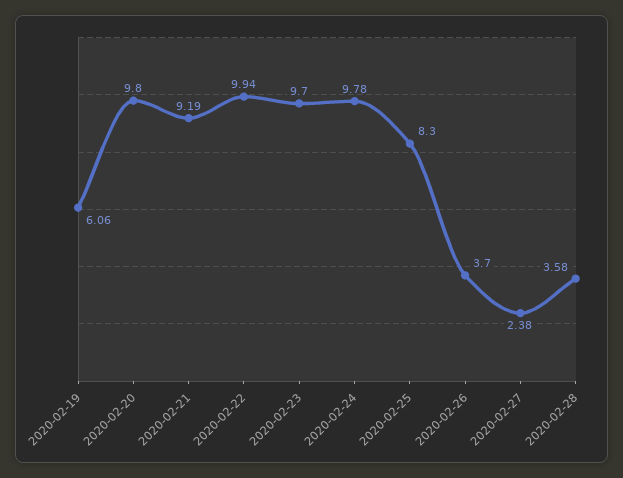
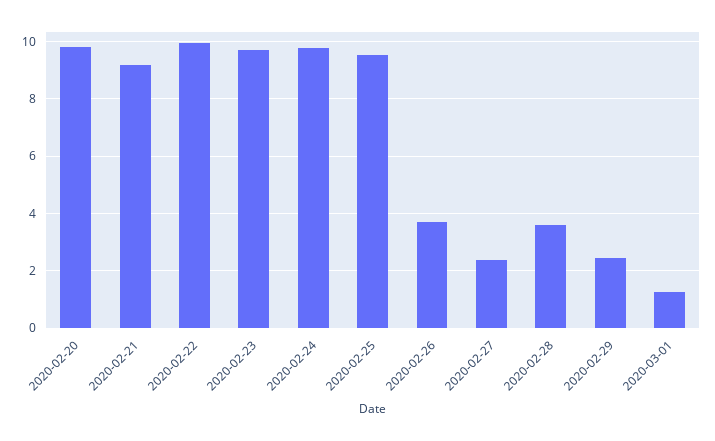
2020-02-19: 6.06 -> none
2020-02-25: 8.3 -> 9.5
2020-02-29: none -> 2.5
2020-03-01: none -> 1.25

